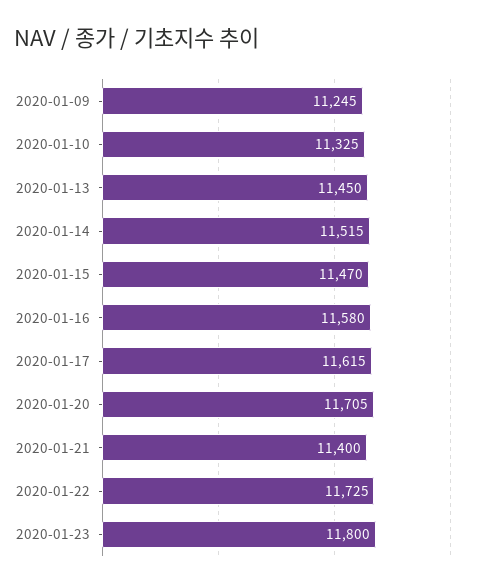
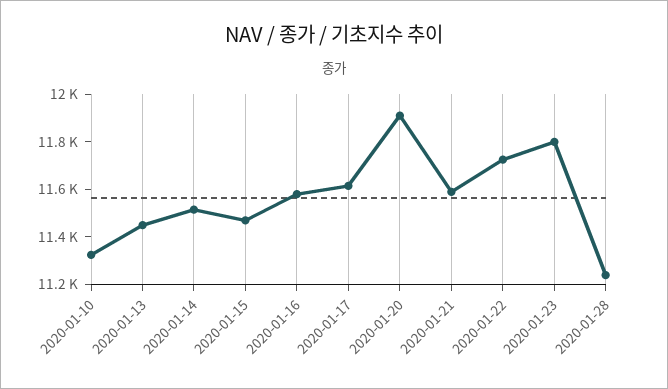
2020-01-09: 11245 -> none
2020-01-20: 11705 -> 11900
2020-01-21: 11400 -> 11600
2020-01-28: none -> 11250

